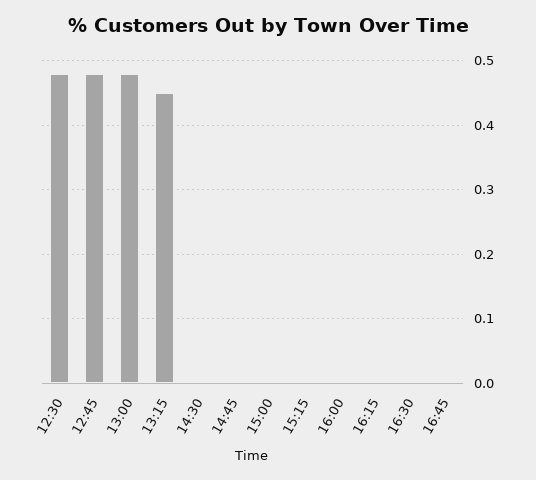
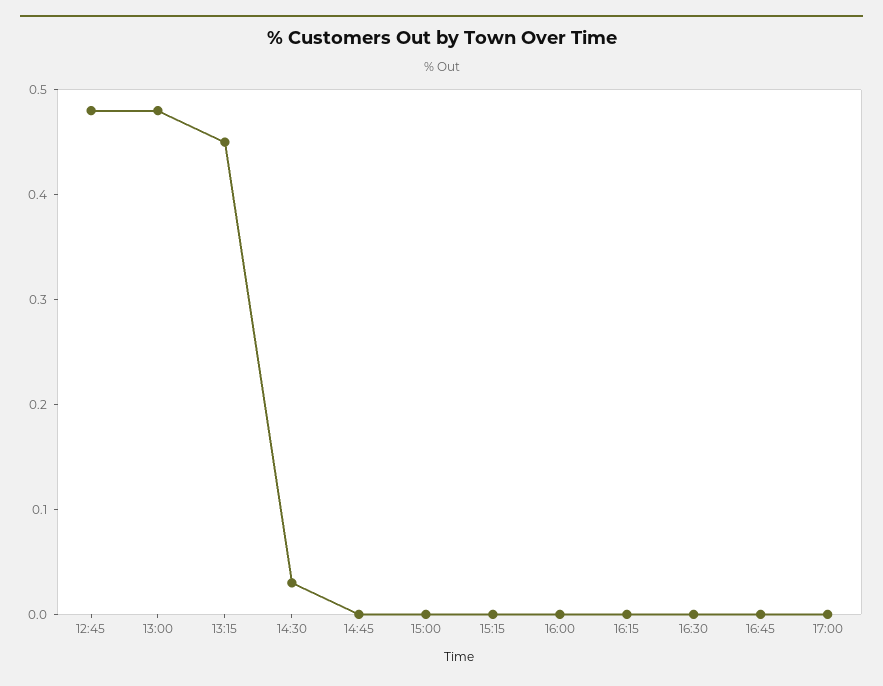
12:30: 0.48 -> none
14:30: 0 -> 0.03
17:00: none -> 0

